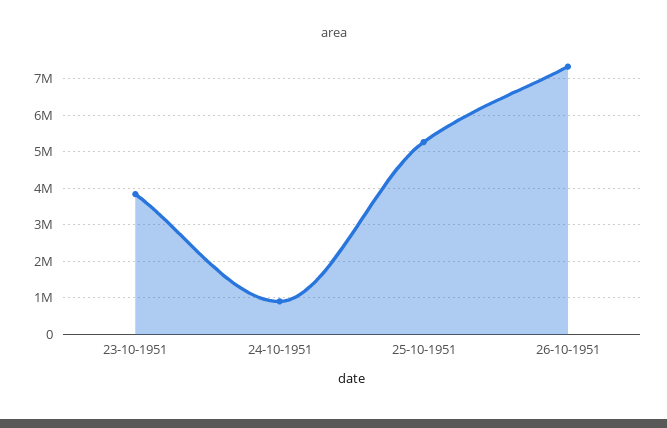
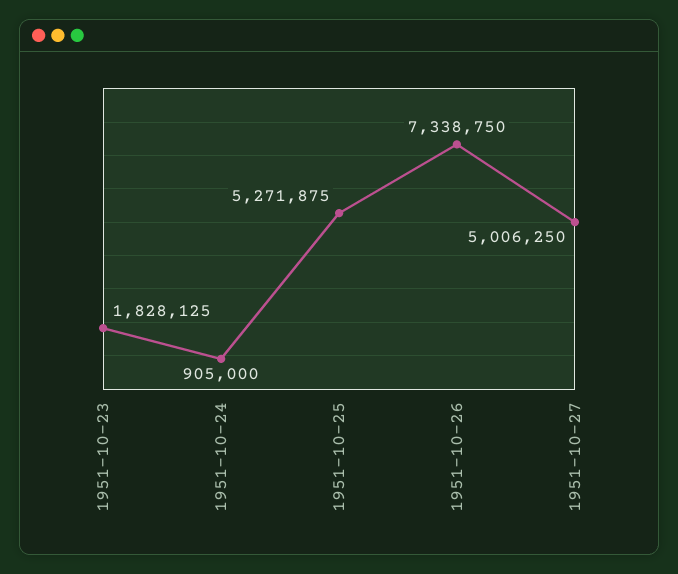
23-10-1951: 3800000 -> 1828125
1951-10-27: none -> 5006250

